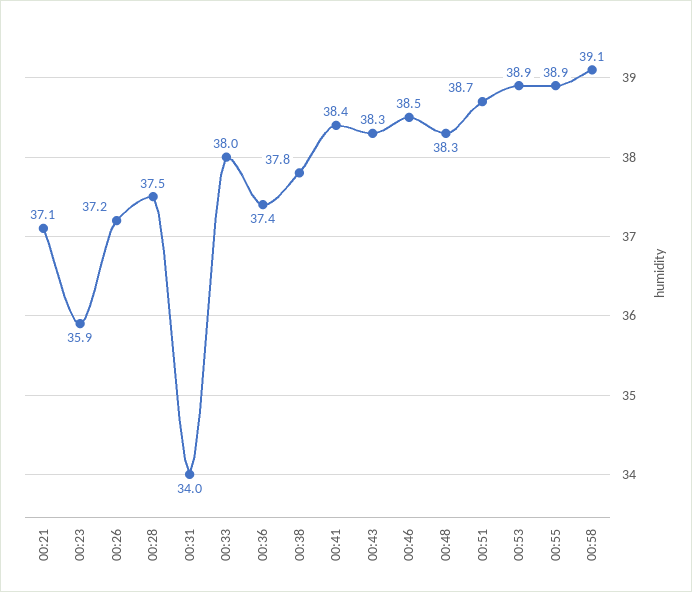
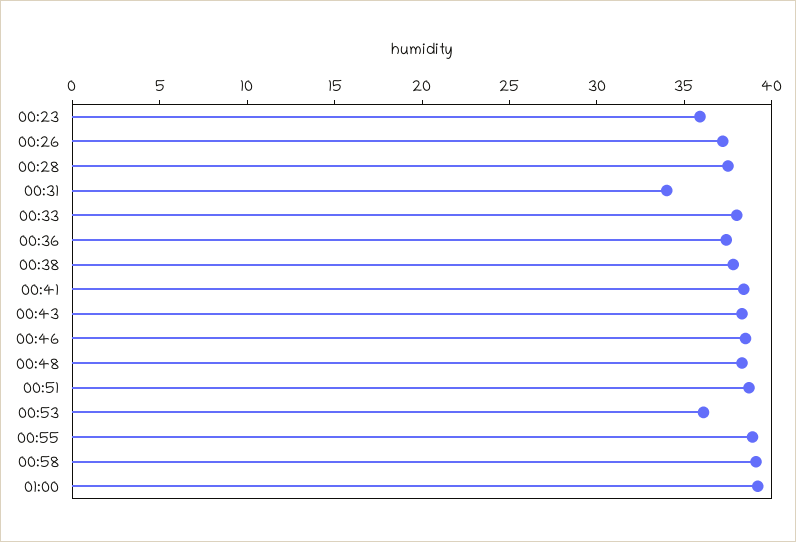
00:21: 37.1 -> none
00:53: 38.9 -> 36
01:00: none -> 39

